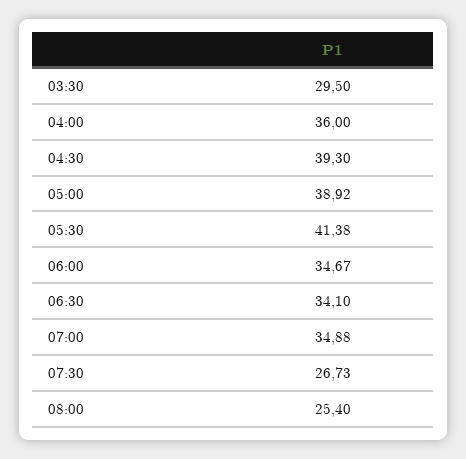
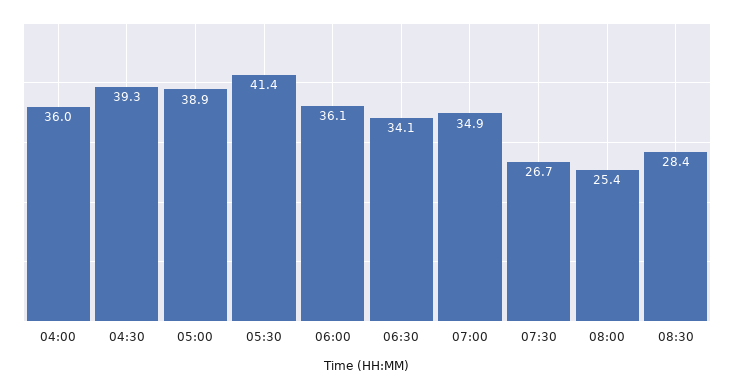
03:30: 29.5 -> none
06:00: 34.67 -> 36.1
08:30: none -> 28.4

